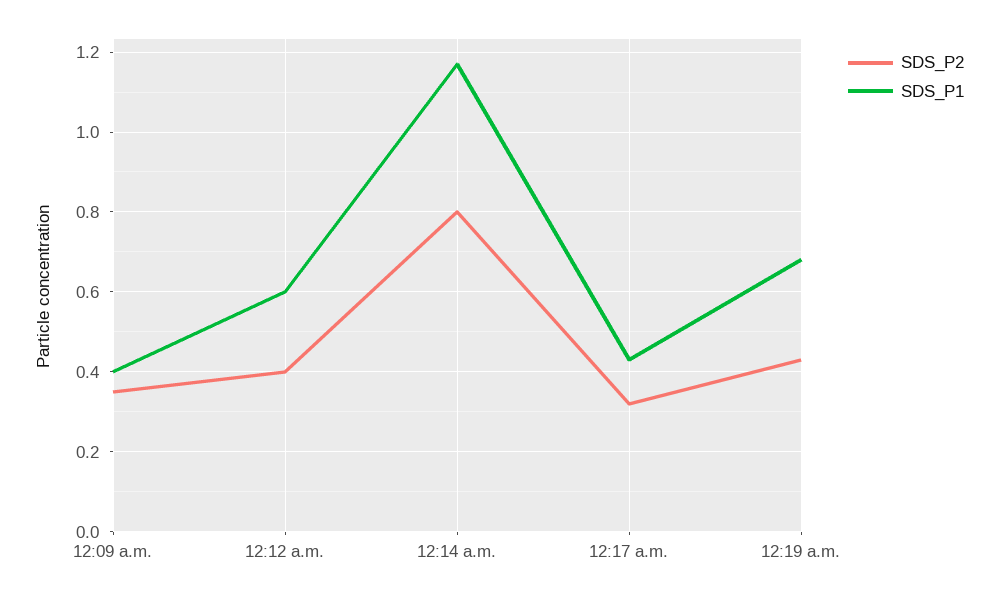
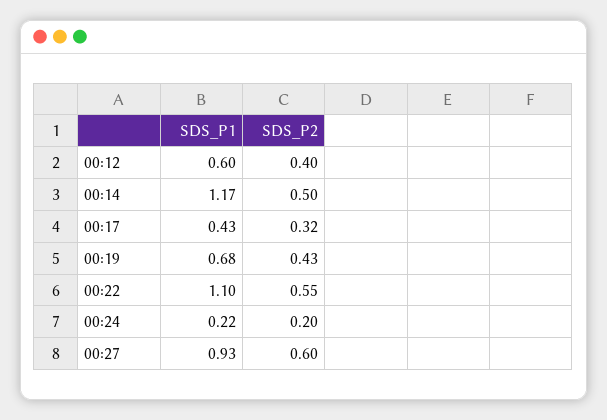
SDS_P2, 12:09 a.m.: 0.35 -> none
SDS_P1, 12:09 a.m.: 0.4 -> none
SDS_P2, 12:14 a.m.: 0.8 -> 0.5
SDS_P1, 00:22: none -> 1.1
SDS_P2, 00:22: none -> 0.55
SDS_P1, 00:24: none -> 0.22
SDS_P2, 00:24: none -> 0.2
SDS_P1, 00:27: none -> 0.93
SDS_P2, 00:27: none -> 0.6

